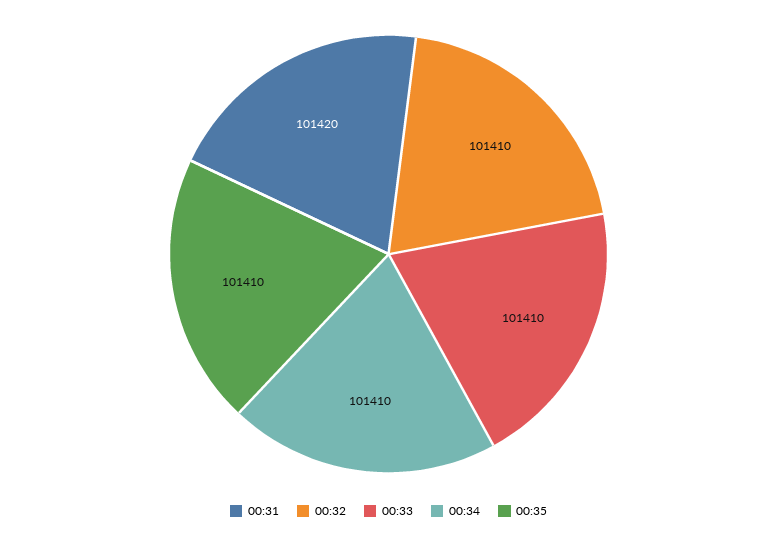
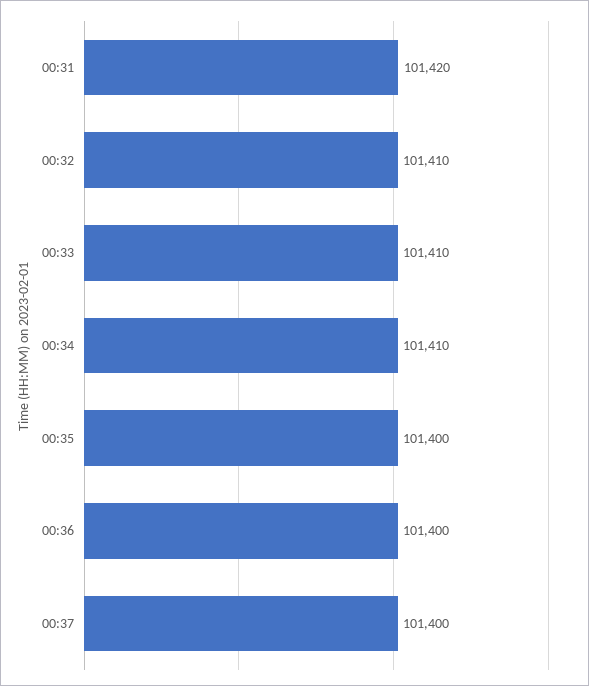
00:35: 101410 -> 101400
00:36: none -> 101400
00:37: none -> 101400

